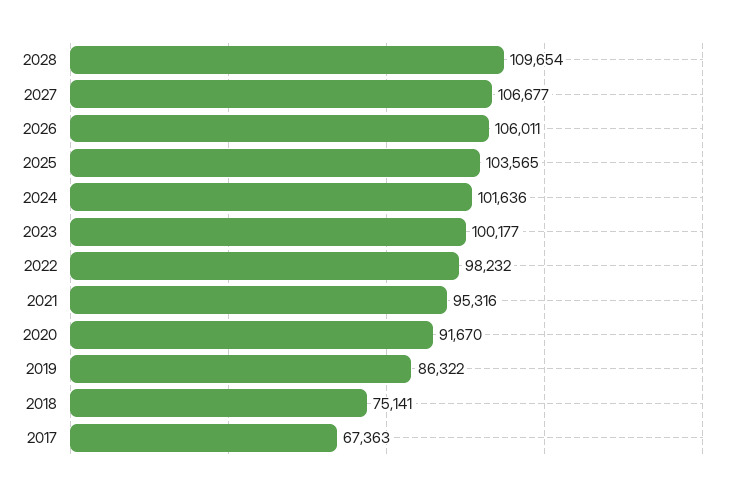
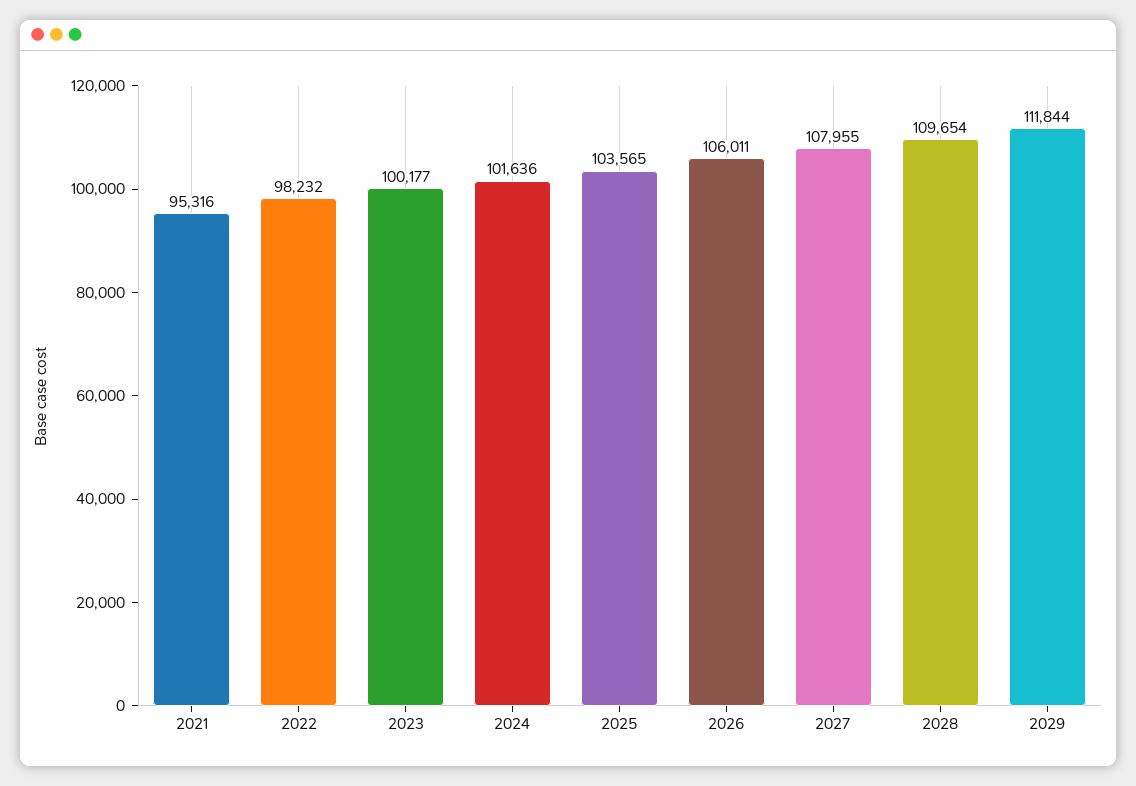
2027: 106677 -> 107955
2020: 91670 -> none
2019: 86322 -> none
2018: 75141 -> none
2017: 67363 -> none
2029: none -> 111844

